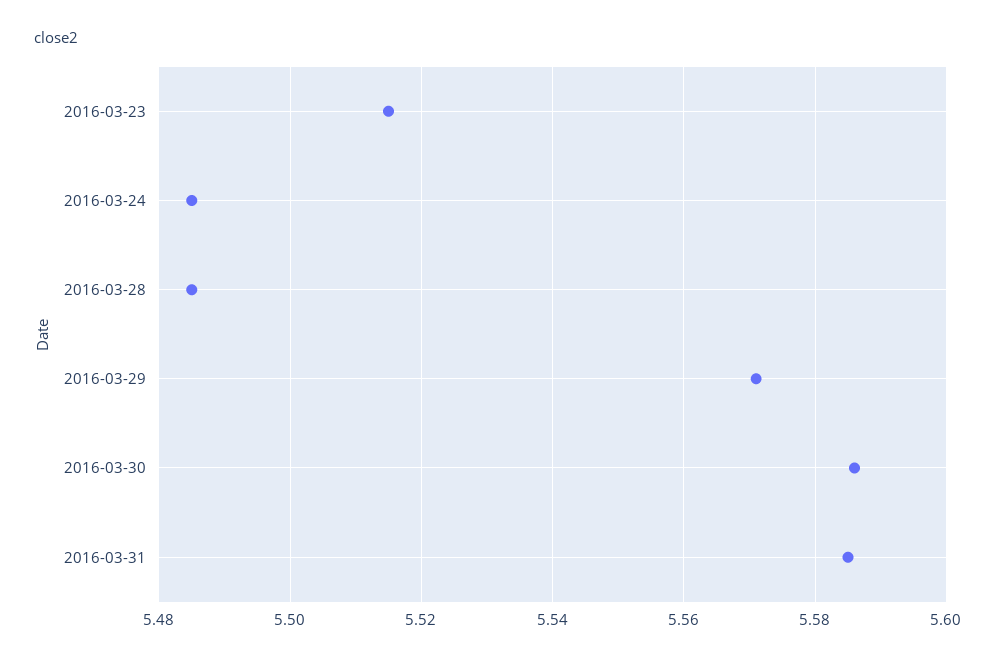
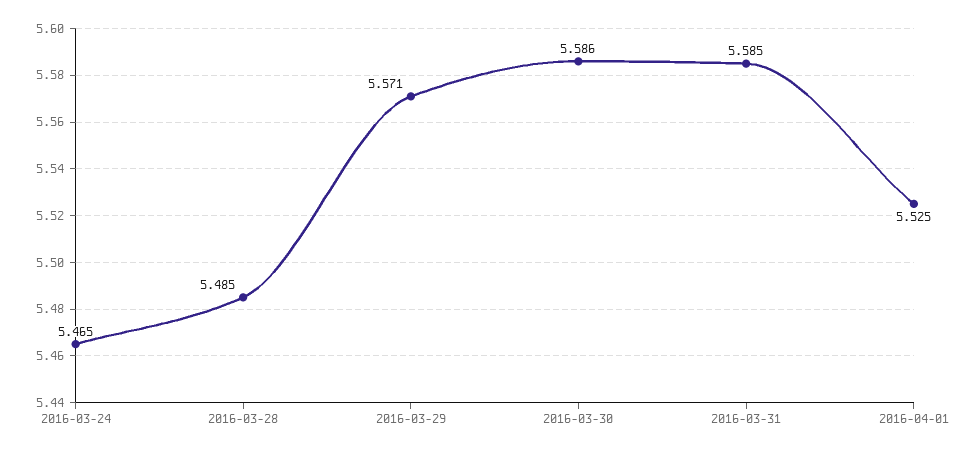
2016-03-23: 5.515 -> none
2016-03-24: 5.485 -> 5.465
2016-04-01: none -> 5.525

